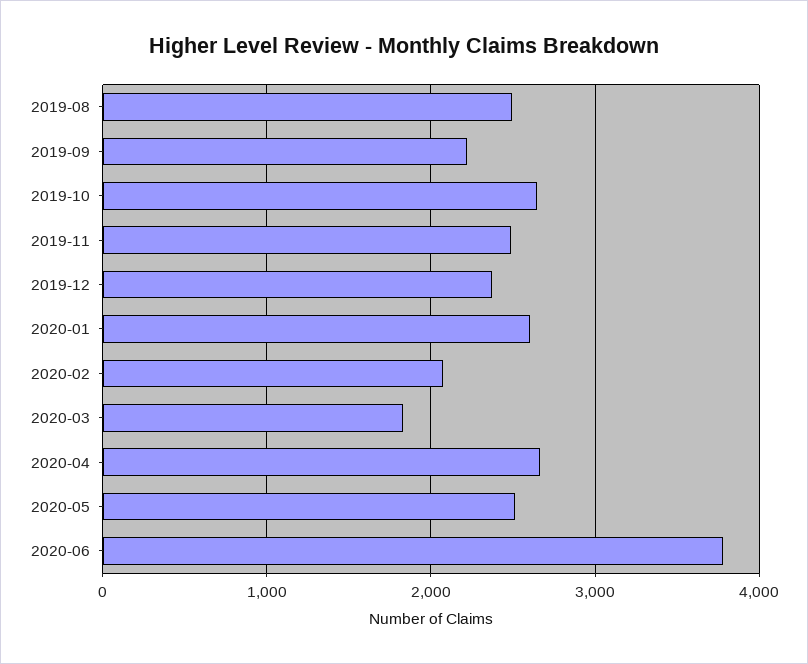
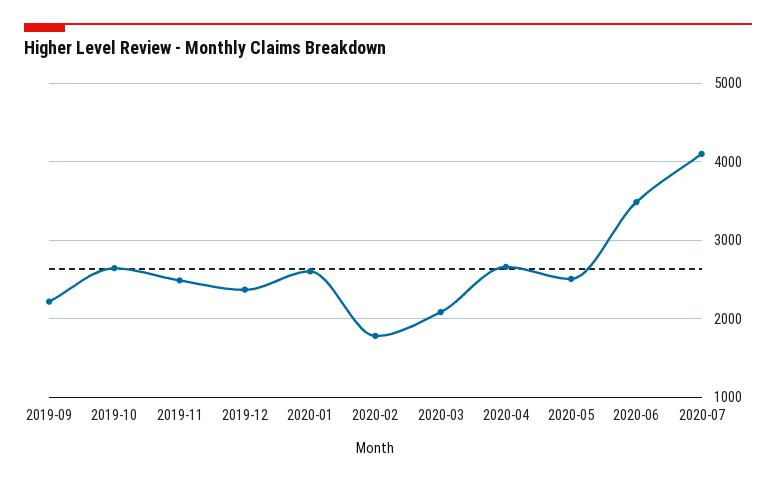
2019-08: 2500 -> none
2020-02: 2100 -> 1800
2020-03: 1800 -> 2100
2020-06: 3800 -> 3500
2020-07: none -> 4100

